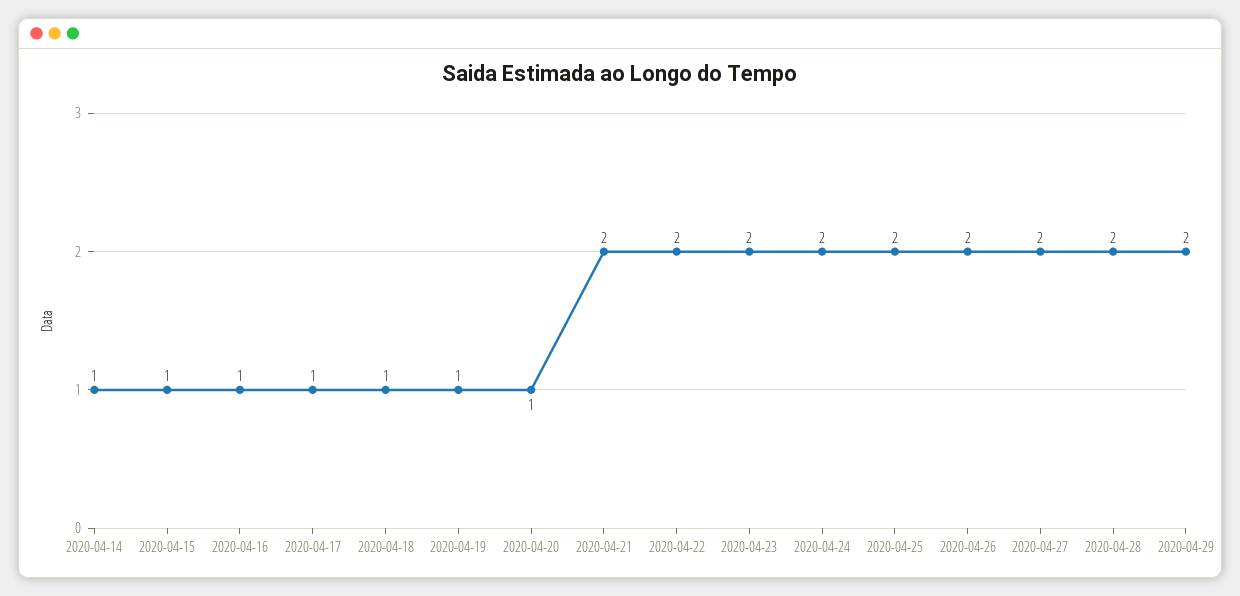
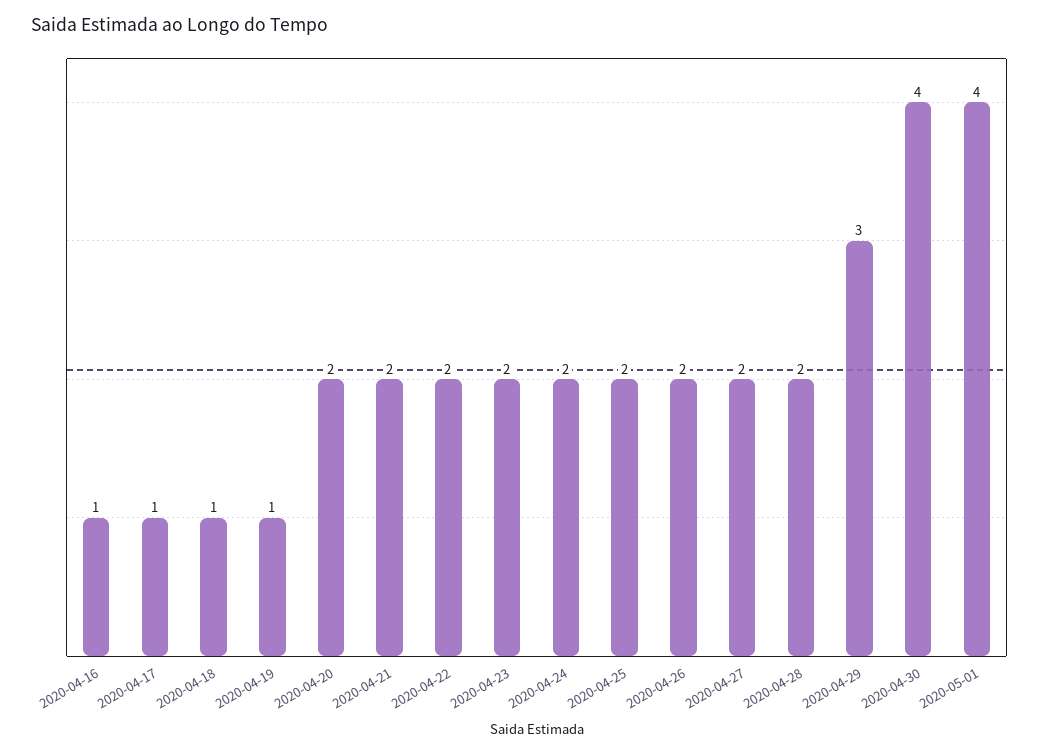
2020-04-14: 1 -> none
2020-04-15: 1 -> none
2020-04-20: 1 -> 2
2020-04-29: 2 -> 3
2020-04-30: none -> 4
2020-05-01: none -> 4

